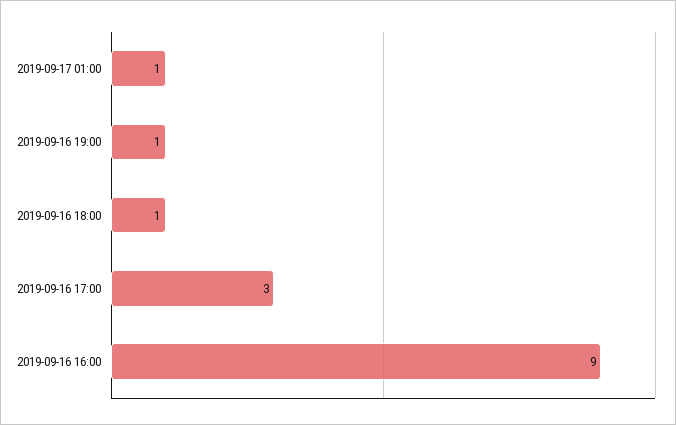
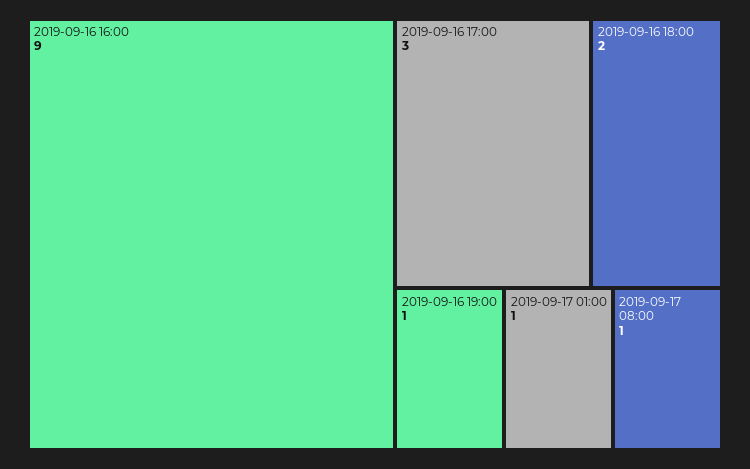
2019-09-16 18:00: 1 -> 2
2019-09-17 08:00: none -> 1

